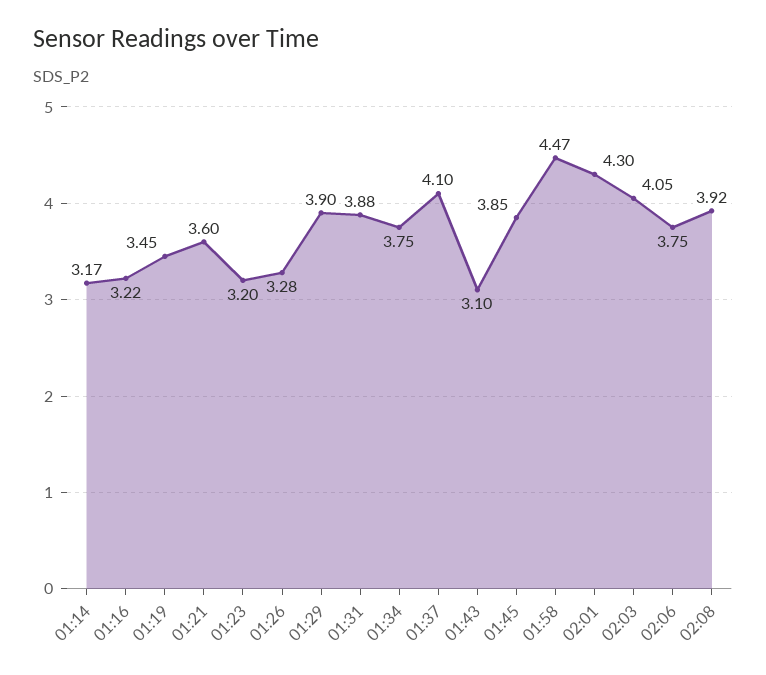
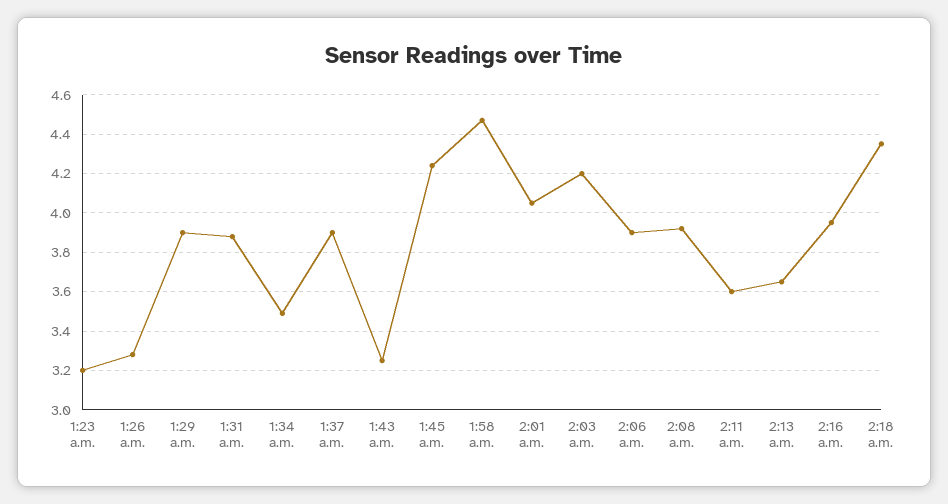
01:14: 3.17 -> none
01:16: 3.22 -> none
01:19: 3.45 -> none
01:21: 3.6 -> none
01:34: 3.75 -> 3.5
01:37: 4.1 -> 3.9
01:43: 3.1 -> 3.25
01:45: 3.85 -> 4.25
02:01: 4.3 -> 4.05
02:03: 4.05 -> 4.2
02:06: 3.75 -> 3.9
2:11 a.m.: none -> 3.6
2:13 a.m.: none -> 3.65
2:16 a.m.: none -> 3.95
2:18 a.m.: none -> 4.35

